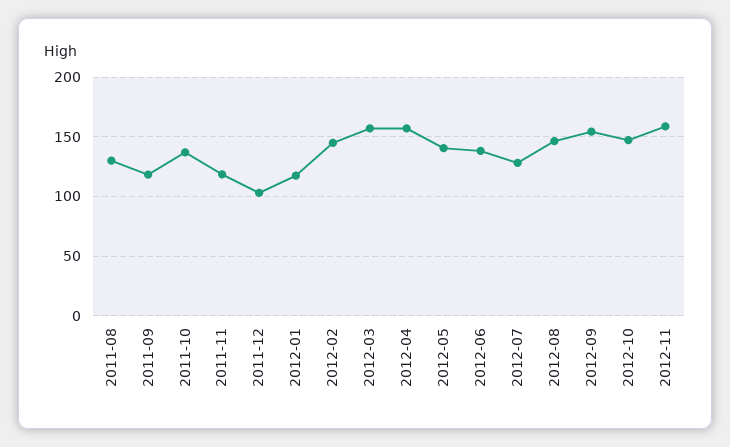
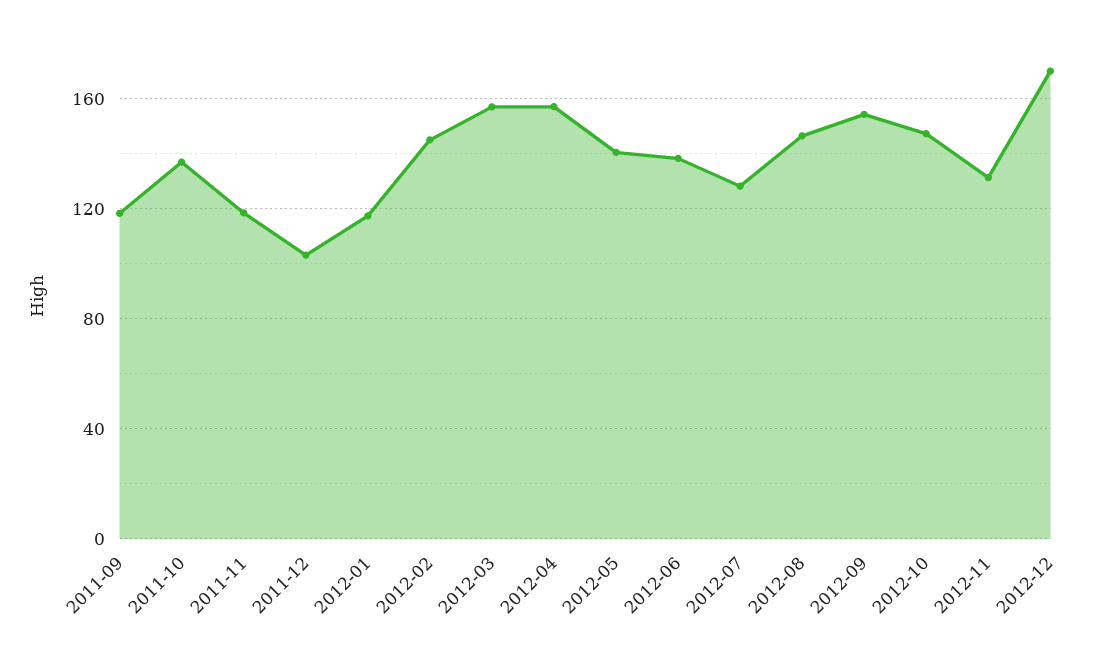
2011-08: 130 -> none
2012-11: 160 -> 130
2012-12: none -> 170

